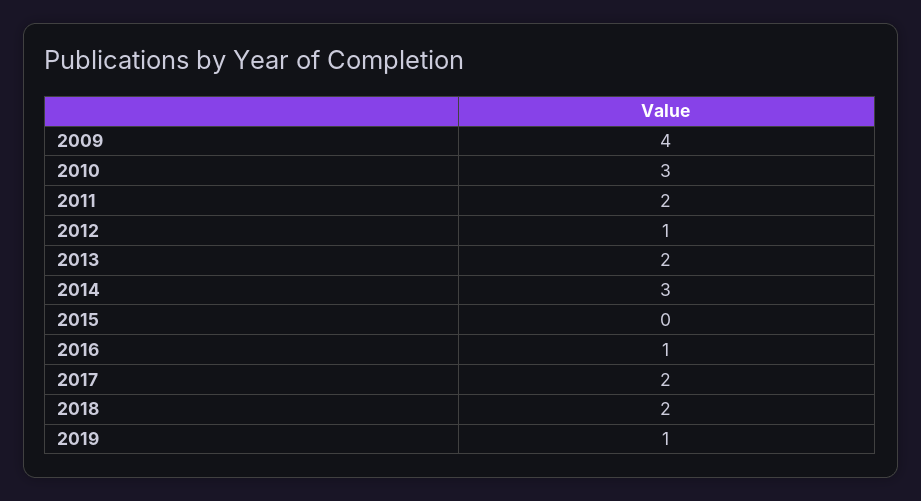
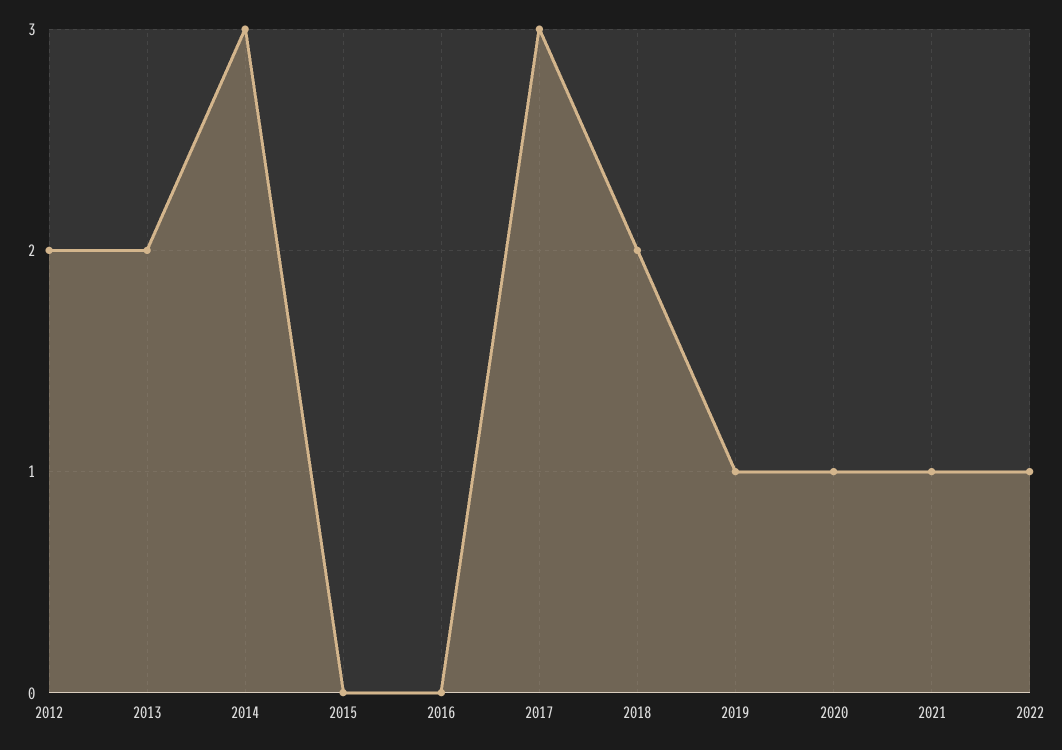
2009: 4 -> none
2010: 3 -> none
2011: 2 -> none
2012: 1 -> 2
2016: 1 -> 0
2017: 2 -> 3
2020: none -> 1
2021: none -> 1
2022: none -> 1

